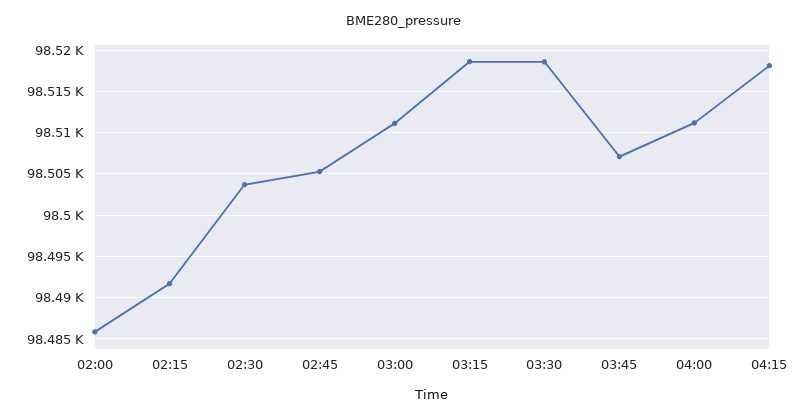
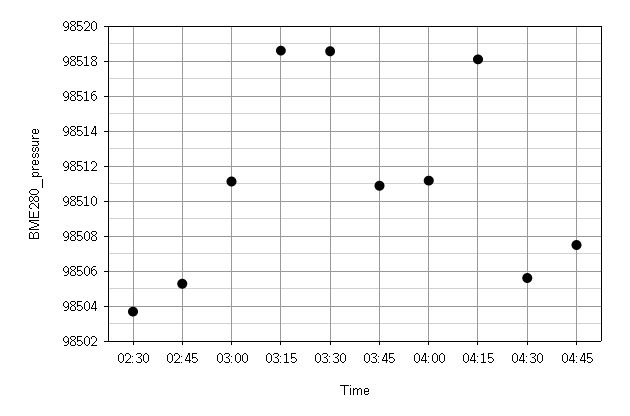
02:00: 98486 -> none
02:15: 98492 -> none
03:45: 98507 -> 98511
04:30: none -> 98505.5
04:45: none -> 98507.5

